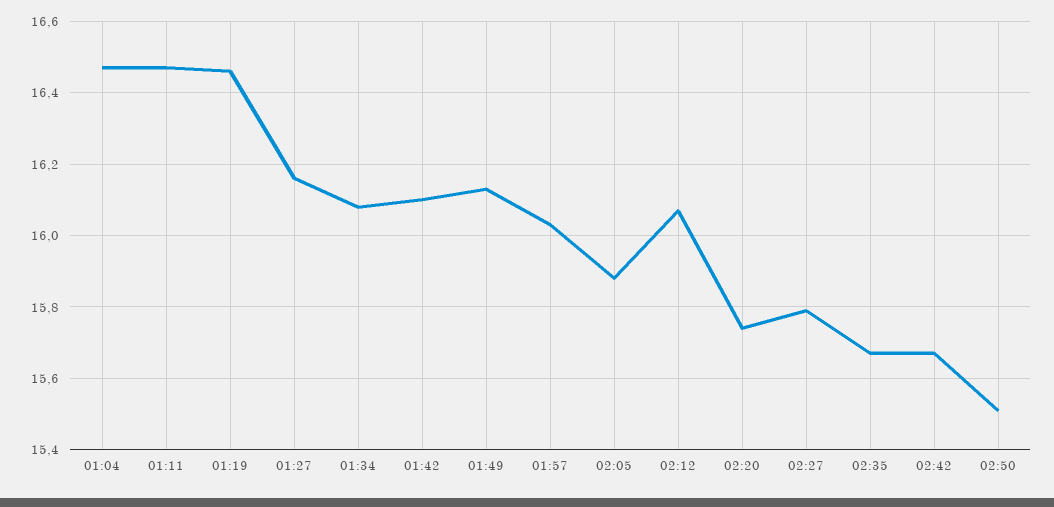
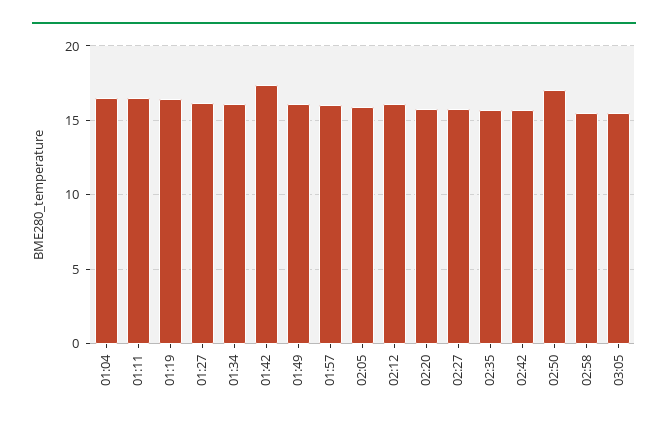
01:42: 16.1 -> 17.5
02:50: 15.5 -> 17
02:58: none -> 15.5
03:05: none -> 15.5

